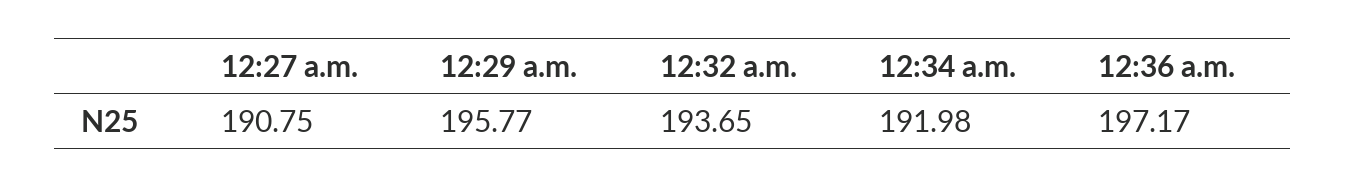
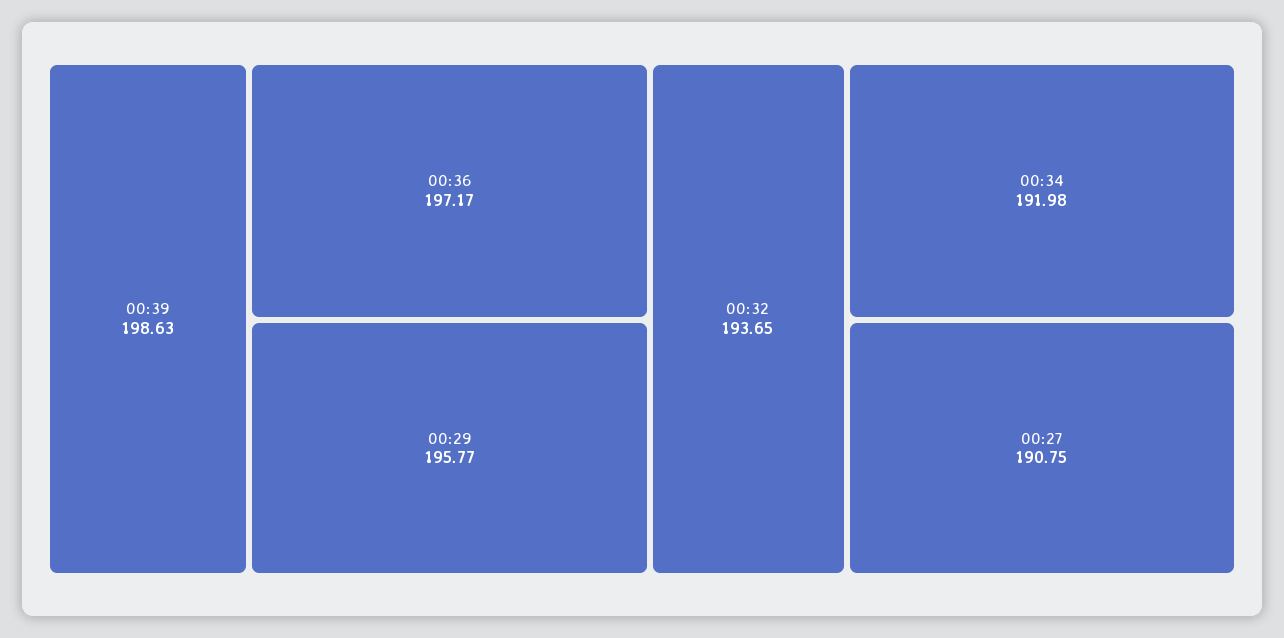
00:39: none -> 198.63

